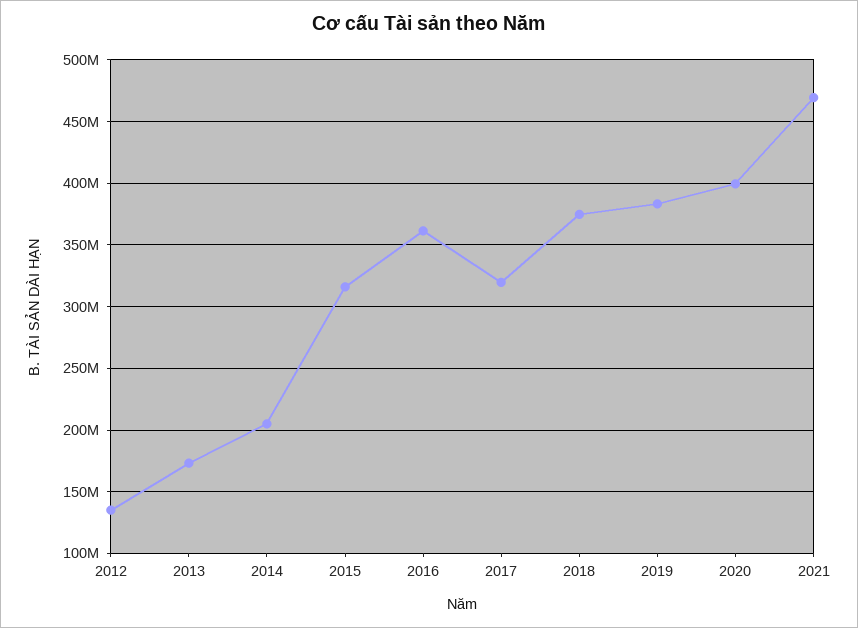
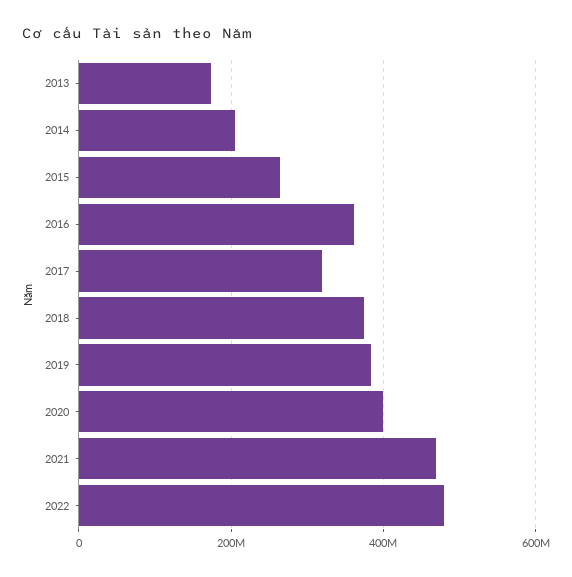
2012: 135000000 -> none
2015: 315000000 -> 260000000
2022: none -> 480000000

